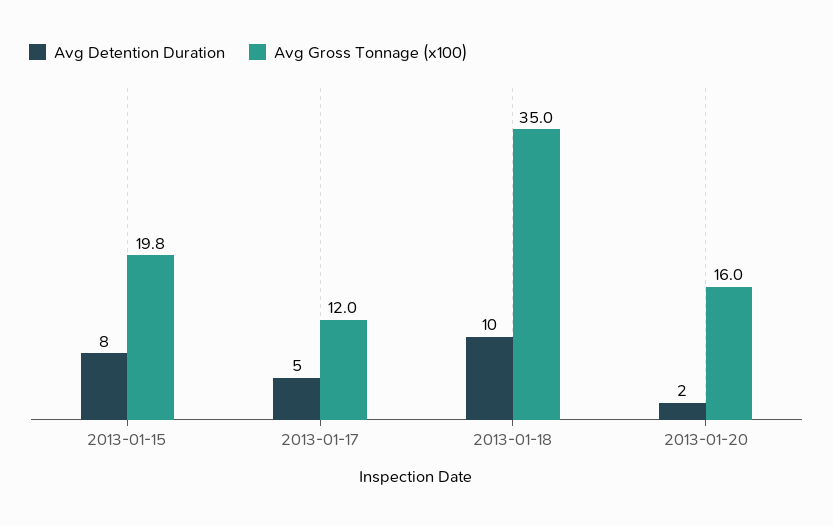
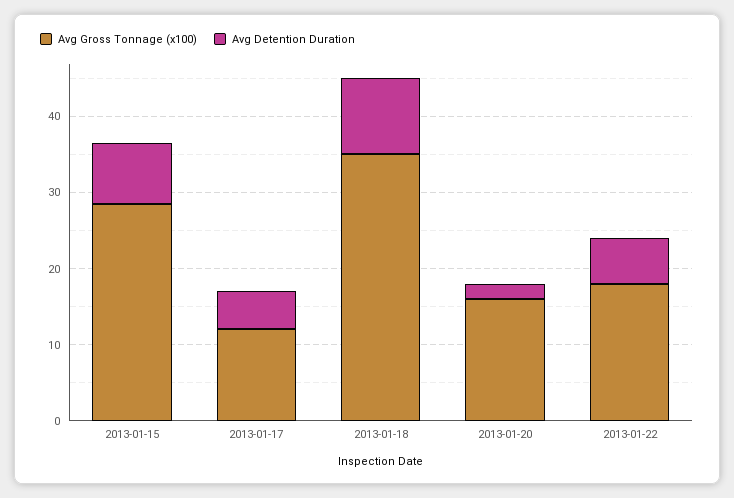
Avg Gross Tonnage (x100), 2013-01-15: 19.8 -> 28
Avg Gross Tonnage (x100), 2013-01-22: none -> 18
Avg Detention Duration, 2013-01-22: none -> 6

